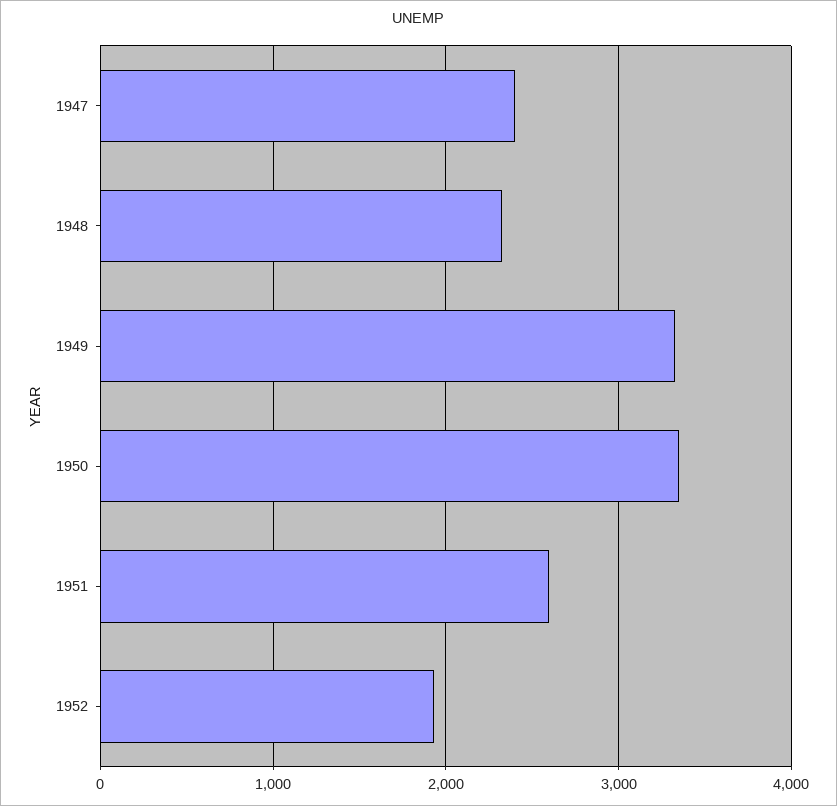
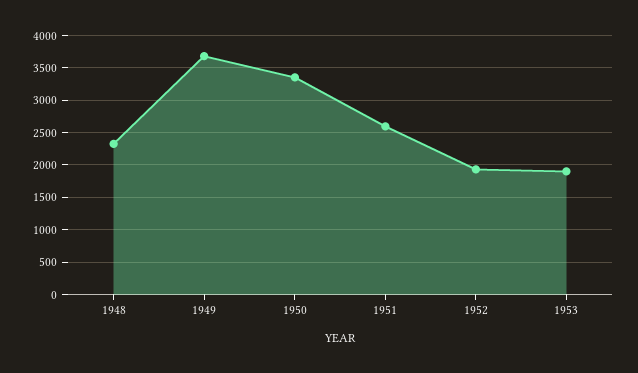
1947: 2400 -> none
1949: 3300 -> 3700
1953: none -> 1900

